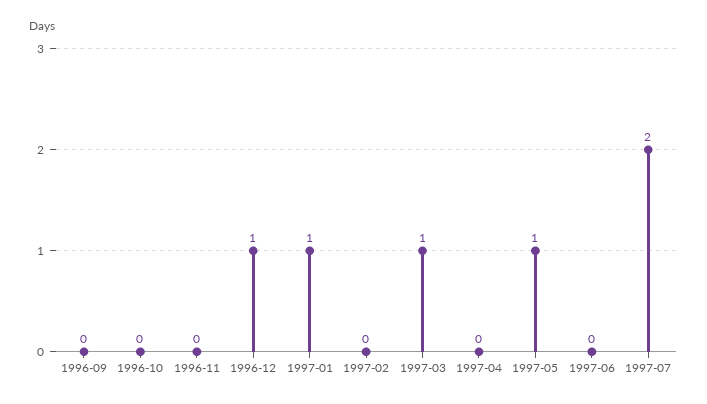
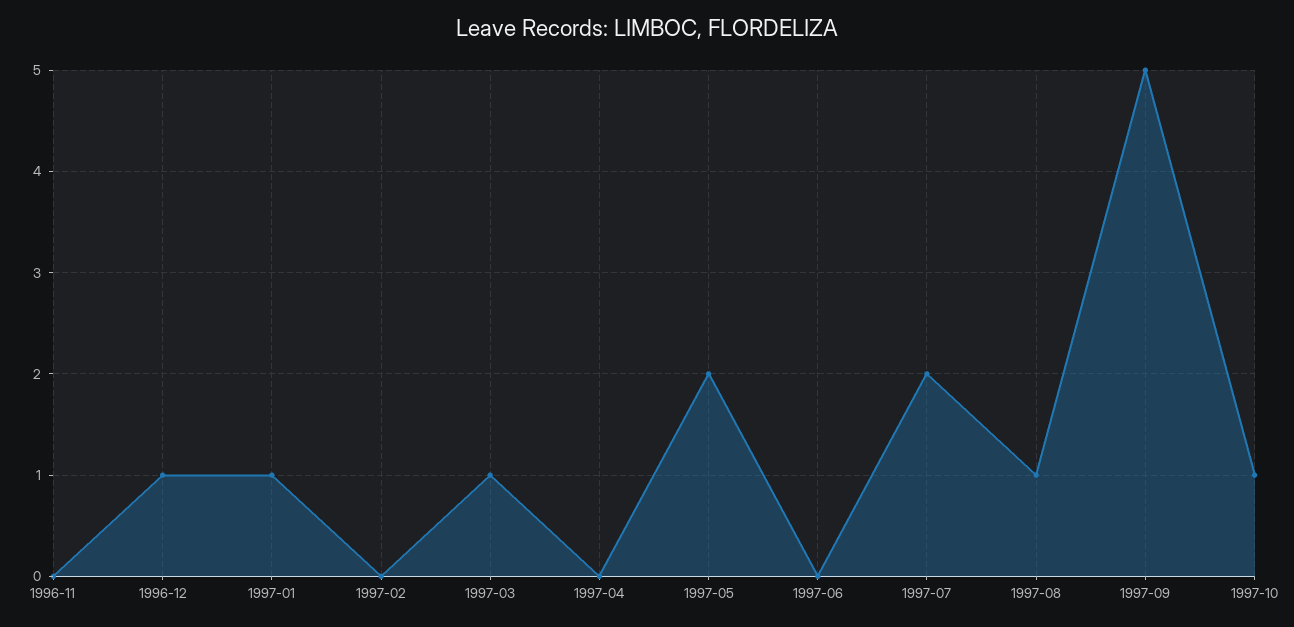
1996-09: 0 -> none
1996-10: 0 -> none
1997-05: 1 -> 2
1997-08: none -> 1
1997-09: none -> 5
1997-10: none -> 1

